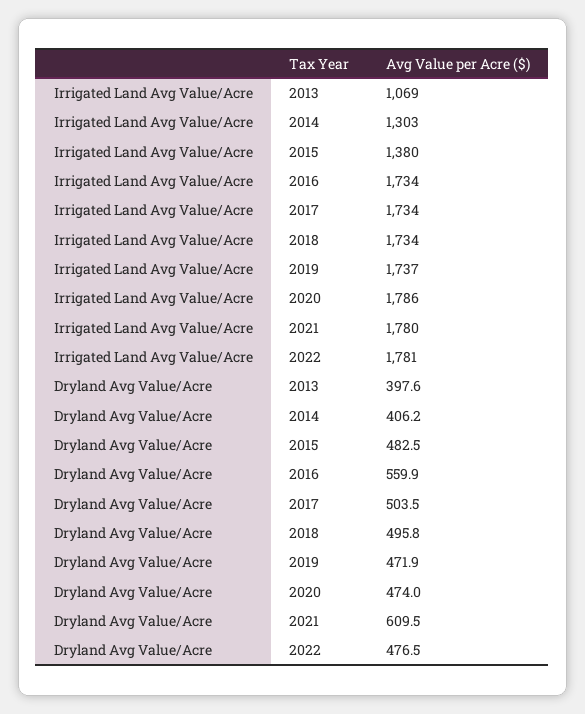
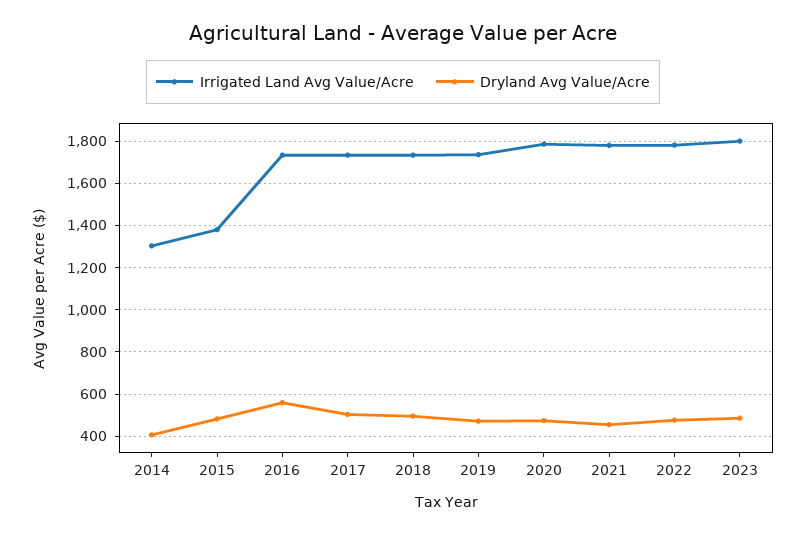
Irrigated Land Avg Value/Acre, 2013: 1069 -> none
Dryland Avg Value/Acre, 2013: 397.6 -> none
Dryland Avg Value/Acre, 2021: 609.5 -> 450
Irrigated Land Avg Value/Acre, 2023: none -> 1800
Dryland Avg Value/Acre, 2023: none -> 500

